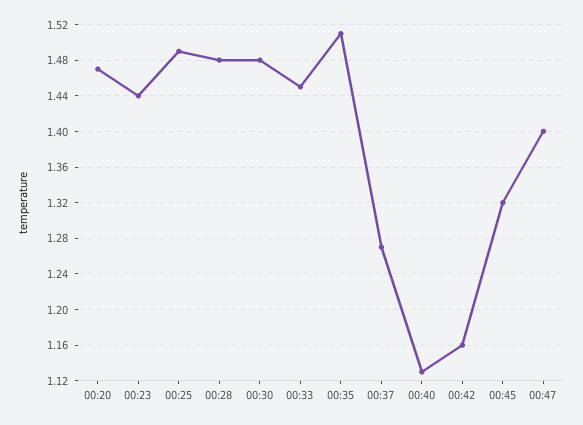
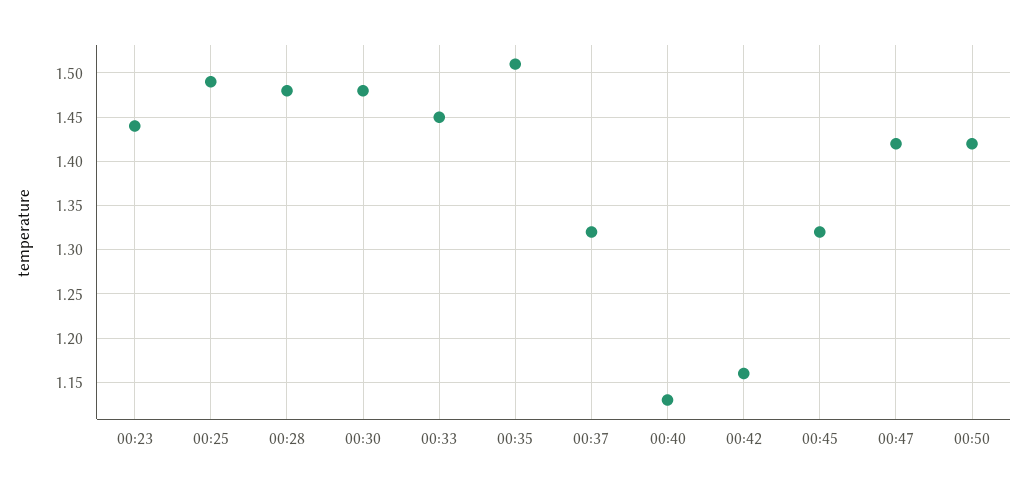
00:20: 1.47 -> none
00:37: 1.27 -> 1.32
00:47: 1.4 -> 1.42
00:50: none -> 1.42

